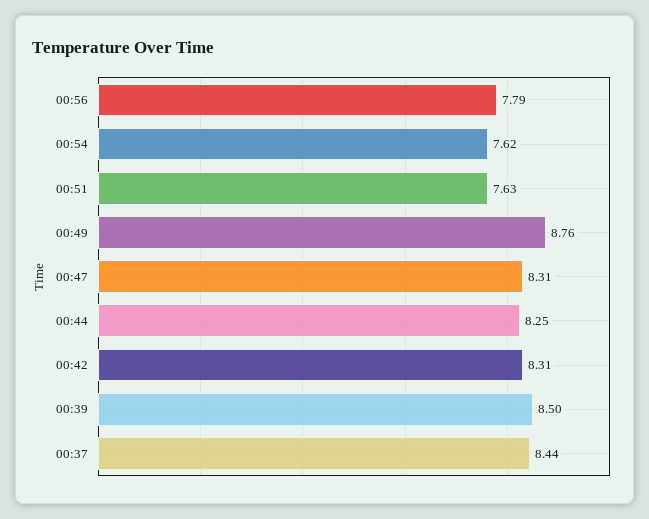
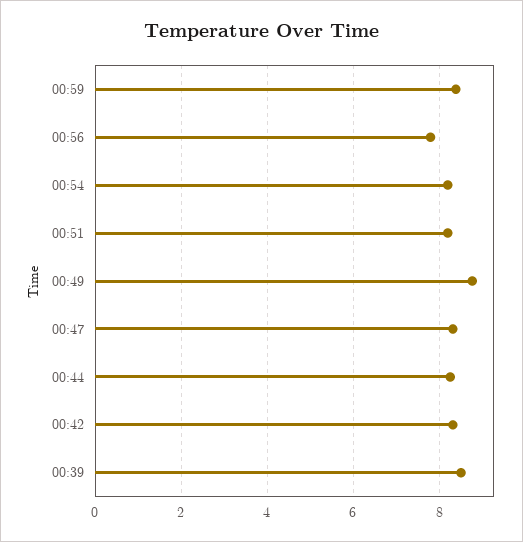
00:54: 7.62 -> 8.2
00:51: 7.63 -> 8.2
00:37: 8.44 -> none
00:59: none -> 8.4

